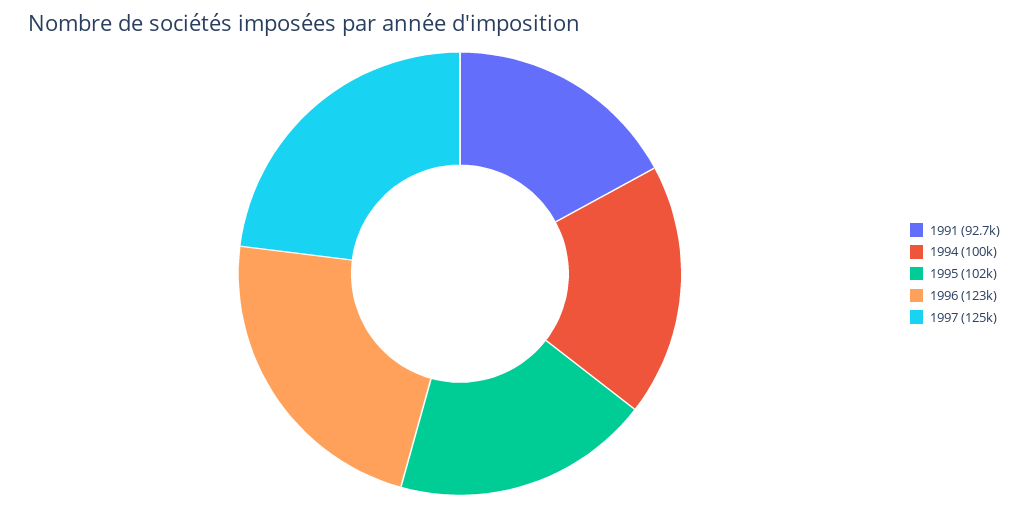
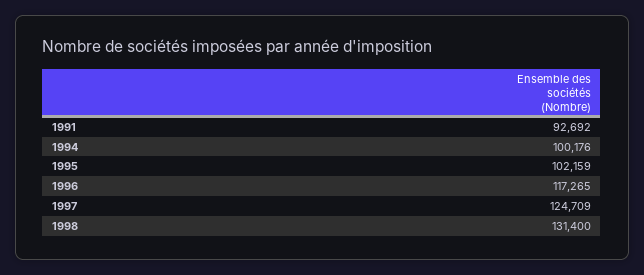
1996: 123000 -> 117265
1998: none -> 131400

